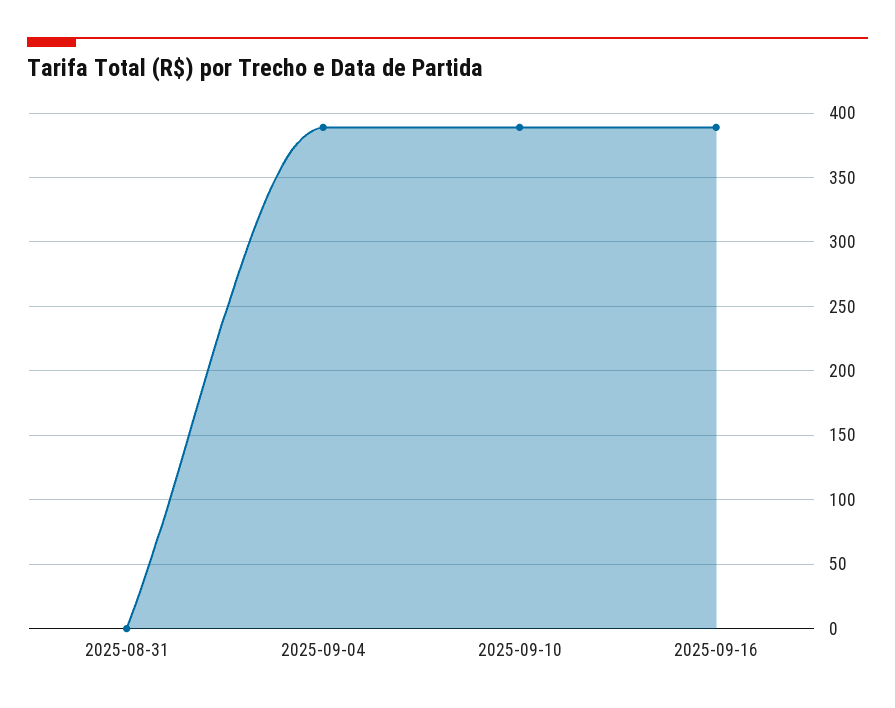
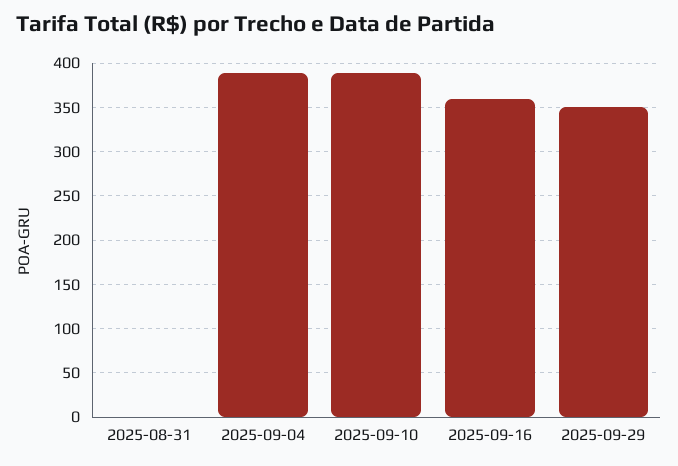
2025-09-16: 390 -> 360
2025-09-29: none -> 350

